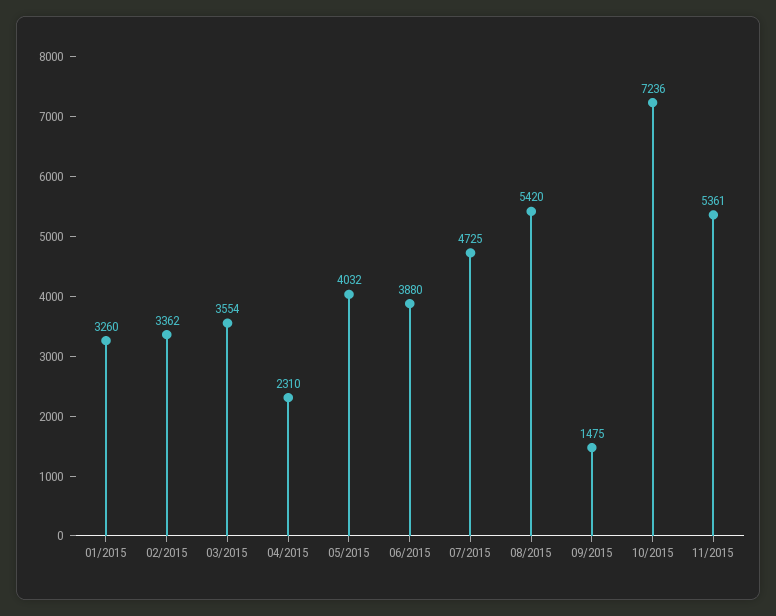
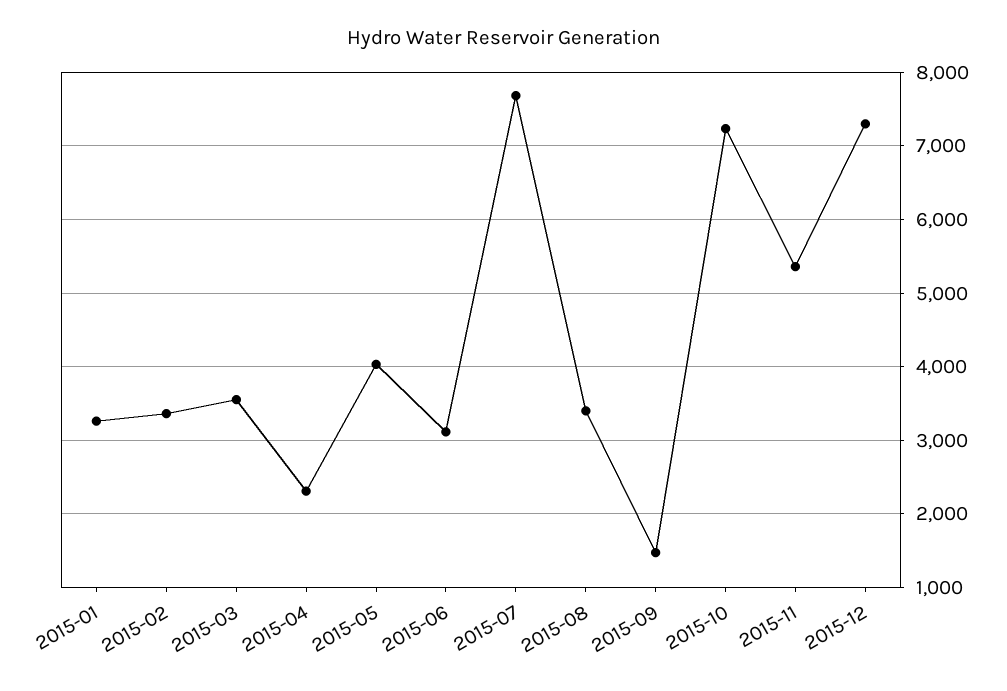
06/2015: 3880 -> 3100
07/2015: 4725 -> 7700
08/2015: 5420 -> 3400
2015-12: none -> 7300

